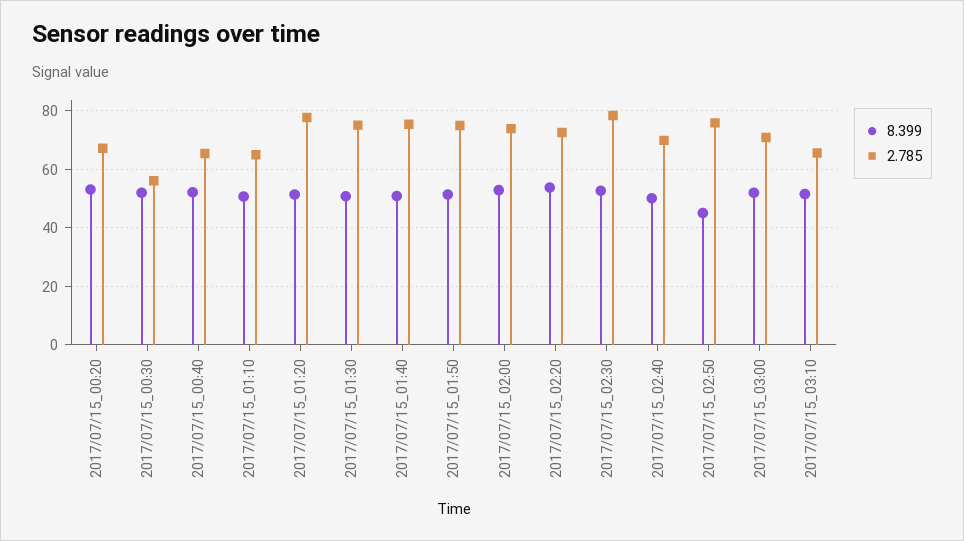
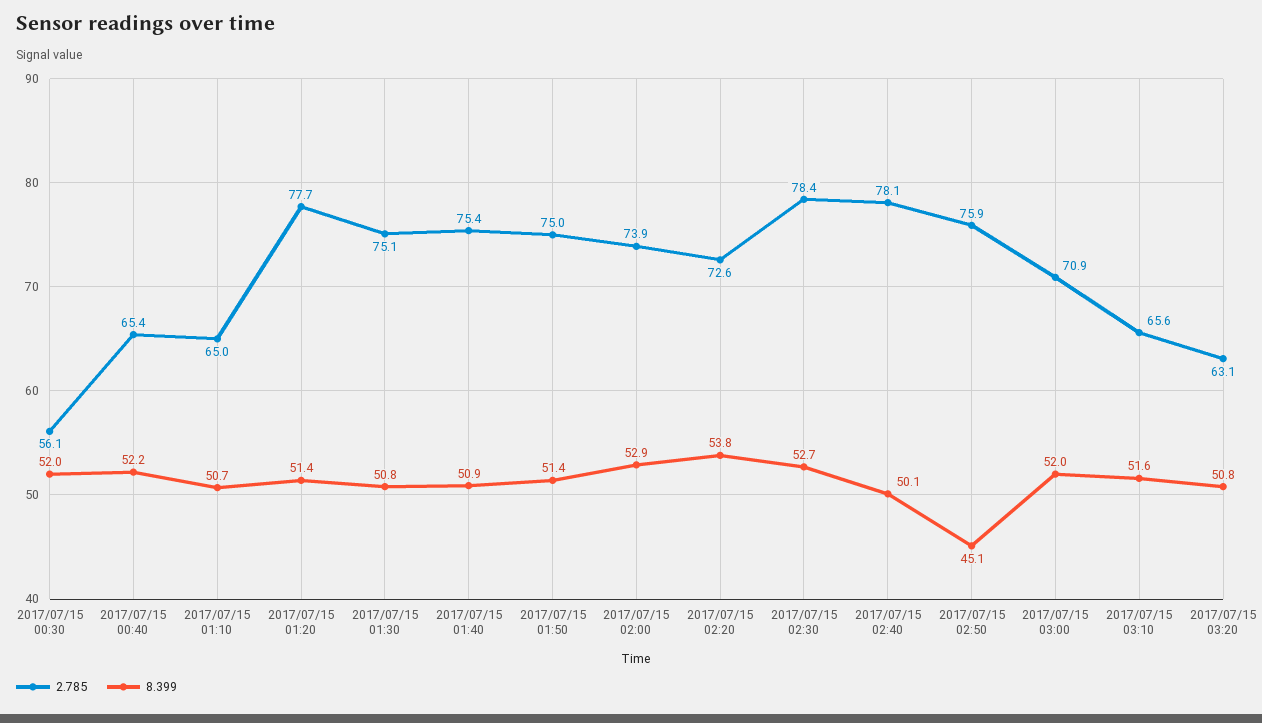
8.399, 2017/07/15_00:20: 52.5 -> none
2.785, 2017/07/15_00:20: 67.5 -> none
2.785, 2017/07/15_02:40: 70 -> 78.1
2.785, 2017/07/15 03:20: none -> 63.1
8.399, 2017/07/15 03:20: none -> 50.8

